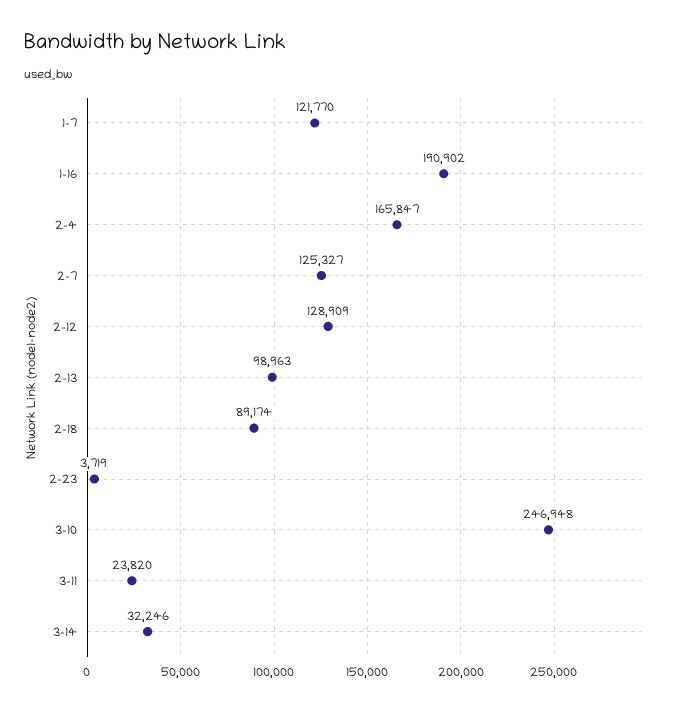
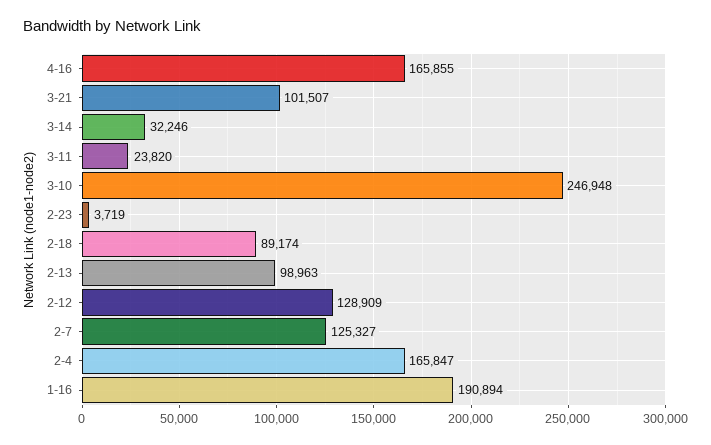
1-7: 121770 -> none
1-16: 190902 -> 190894
4-16: none -> 165855
3-21: none -> 101507

